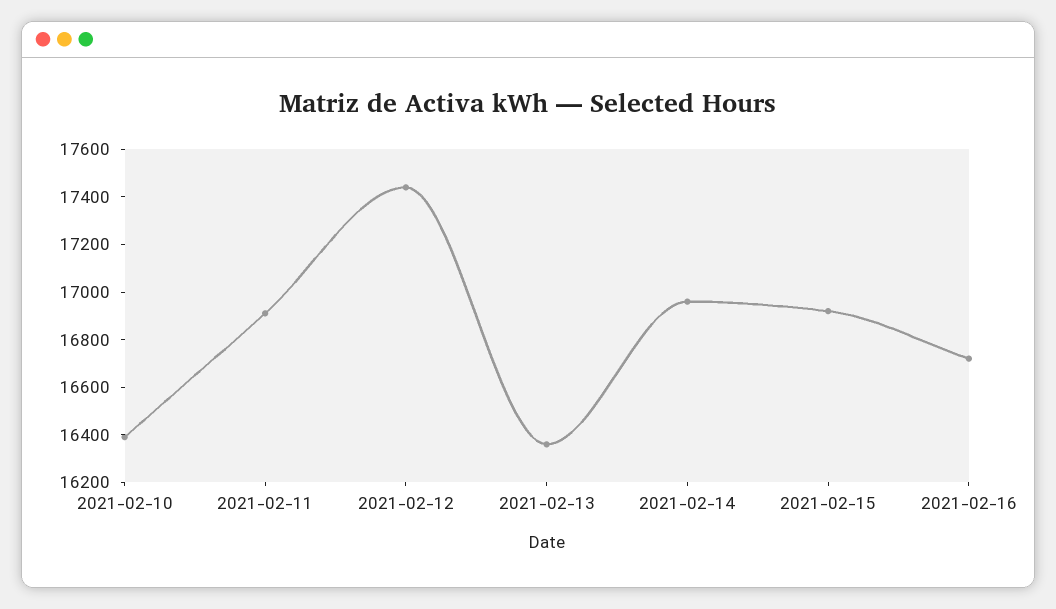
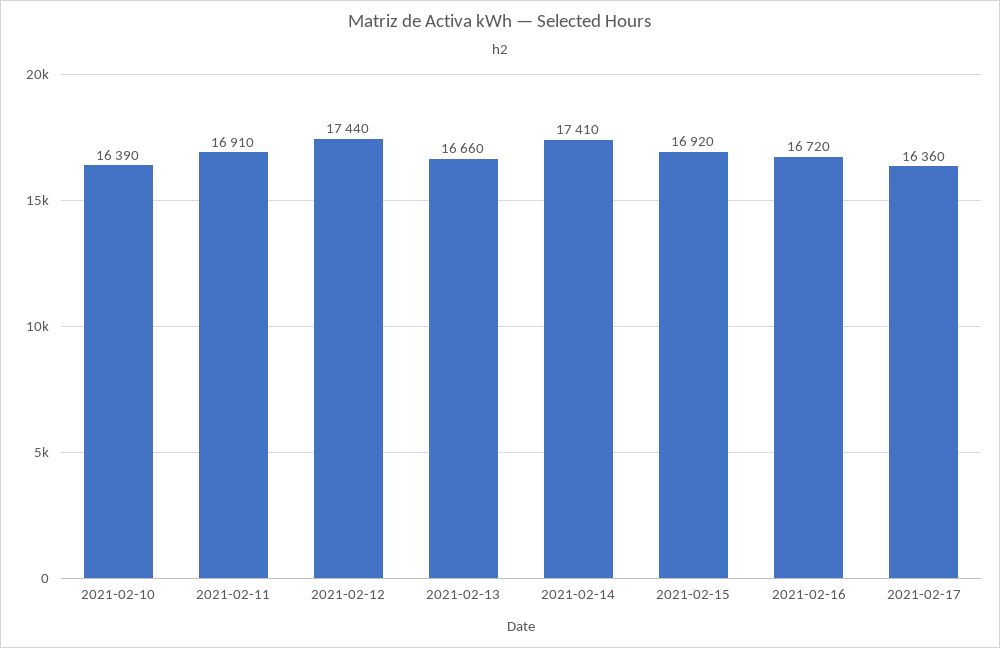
2021-02-13: 16350 -> 16660
2021-02-14: 16950 -> 17410
2021-02-17: none -> 16360

